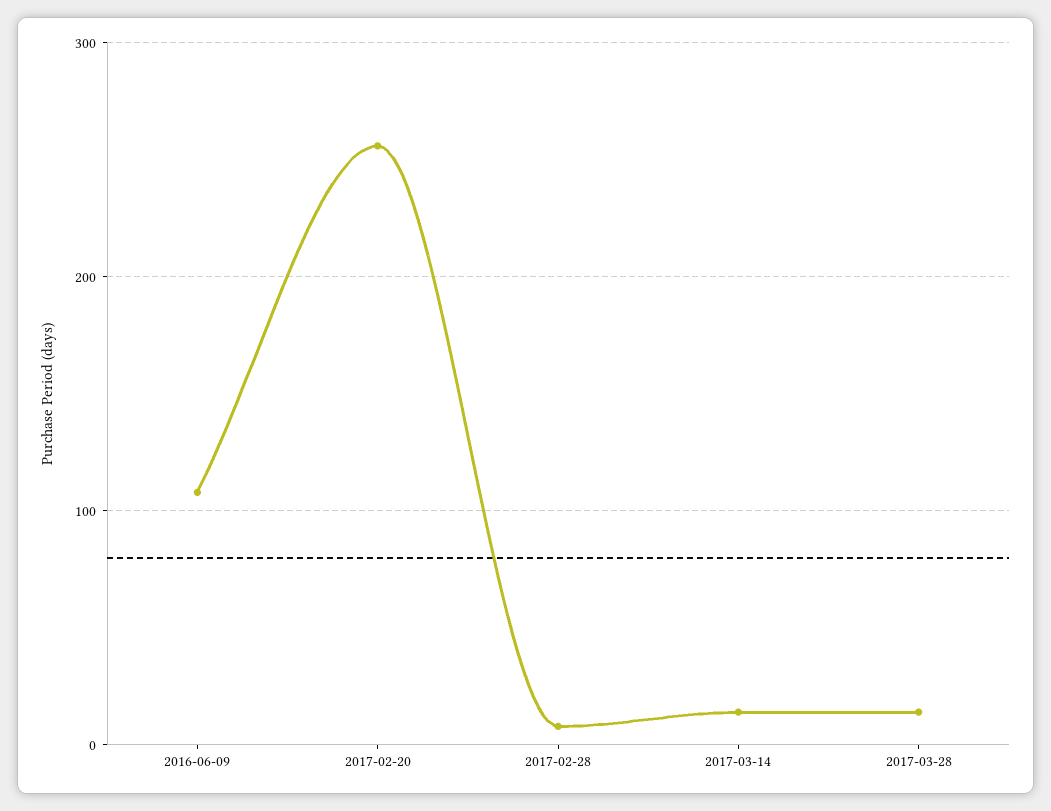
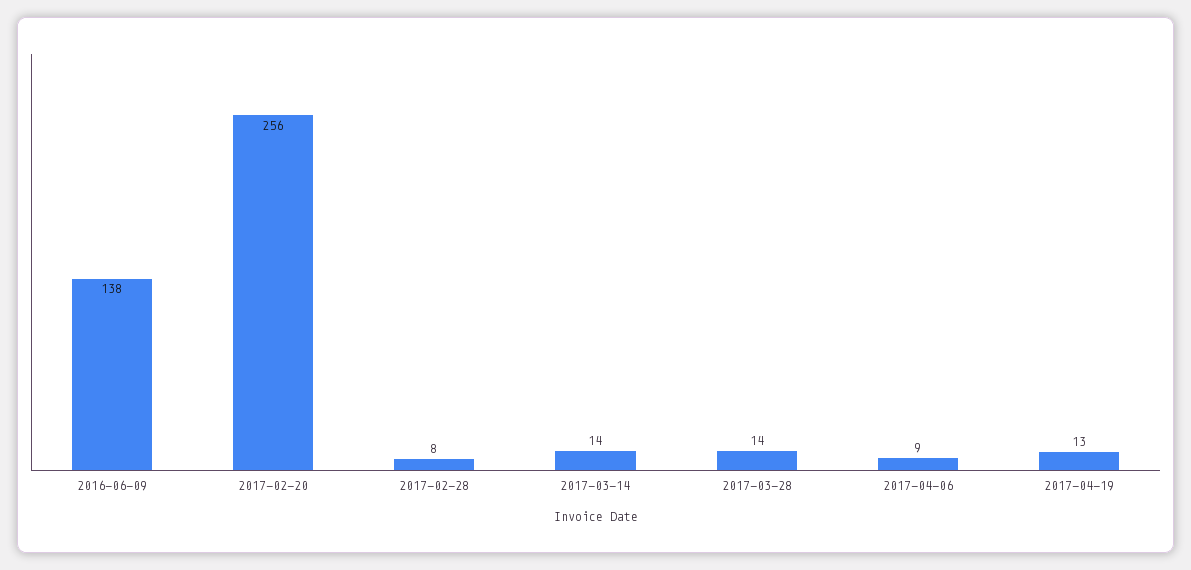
2016-06-09: 110 -> 138
2017-04-06: none -> 9
2017-04-19: none -> 13

